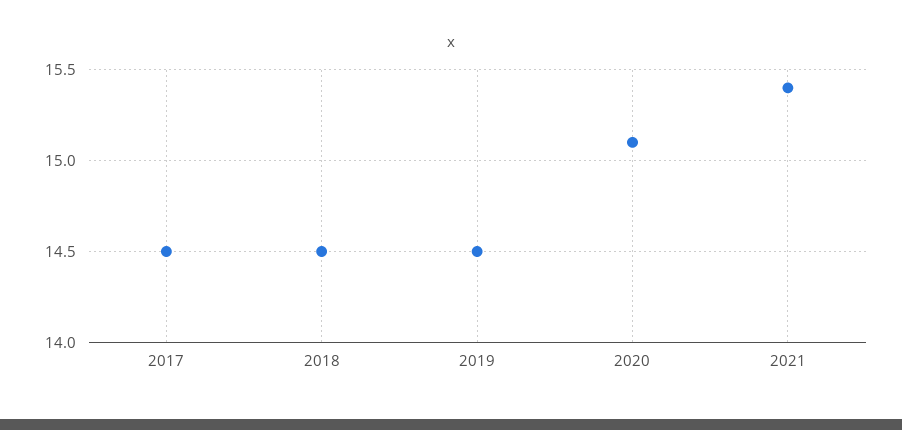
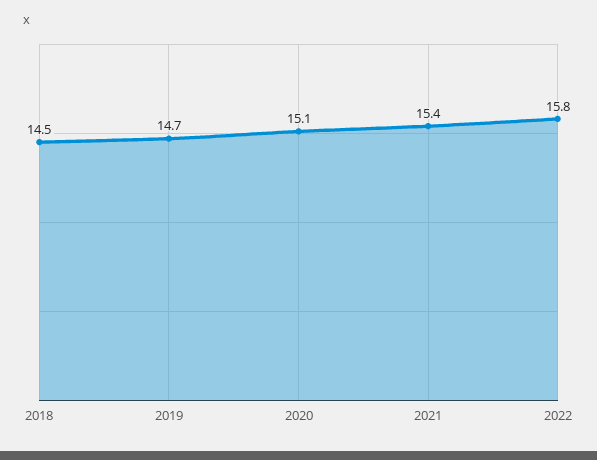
2017: 14.5 -> none
2019: 14.5 -> 14.7
2022: none -> 15.8

